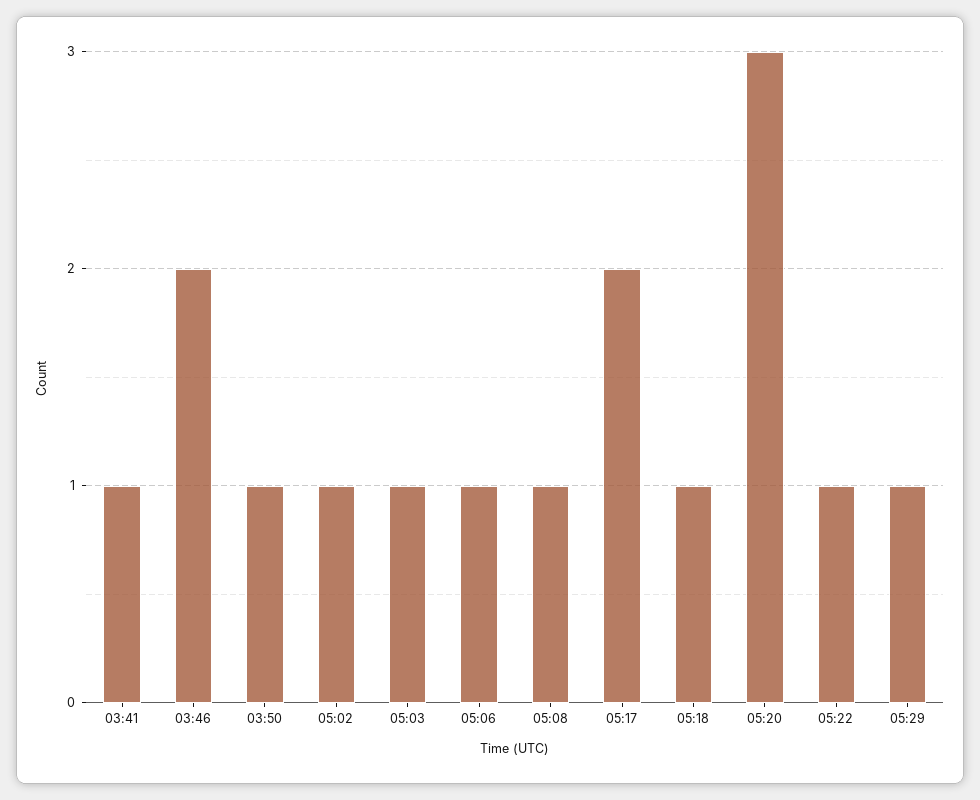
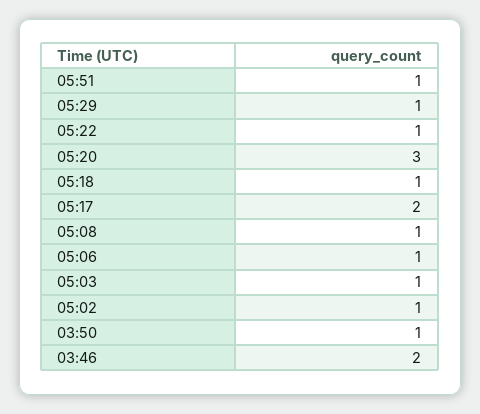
03:41: 1 -> none
05:51: none -> 1

